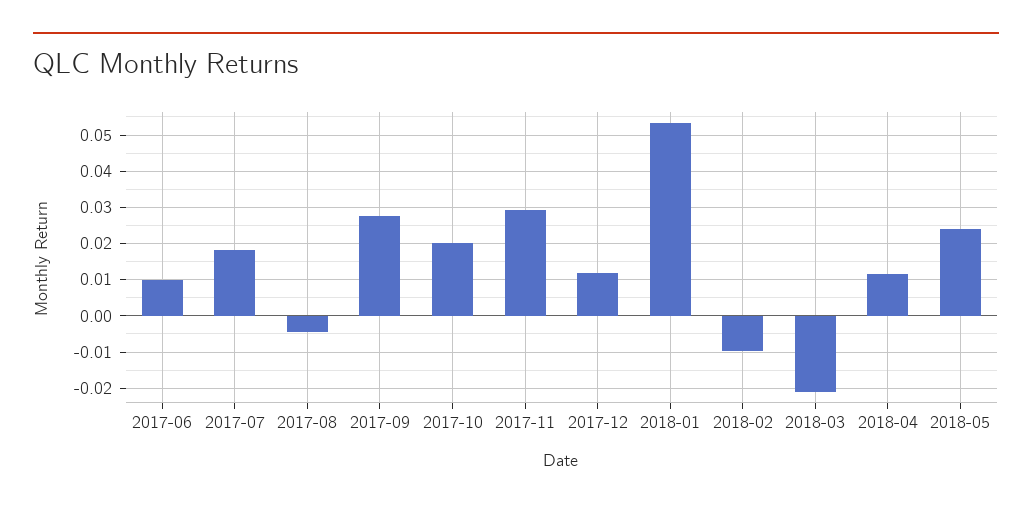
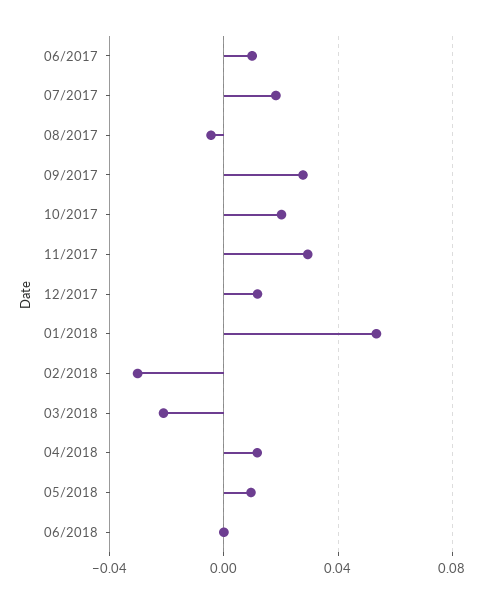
2018-02: -0.01 -> -0.03
2018-05: 0.024 -> 0.01
06/2018: none -> 0

